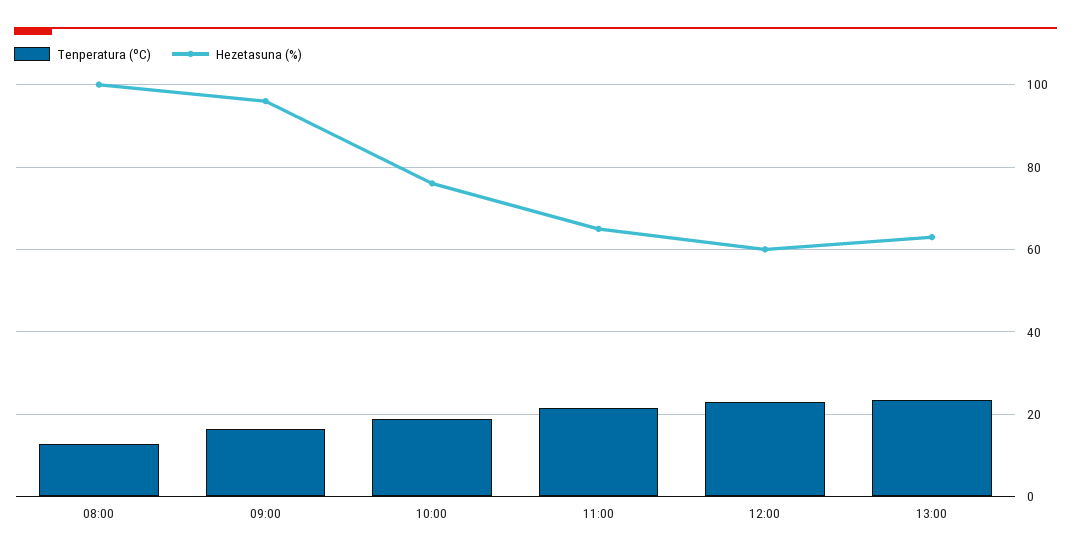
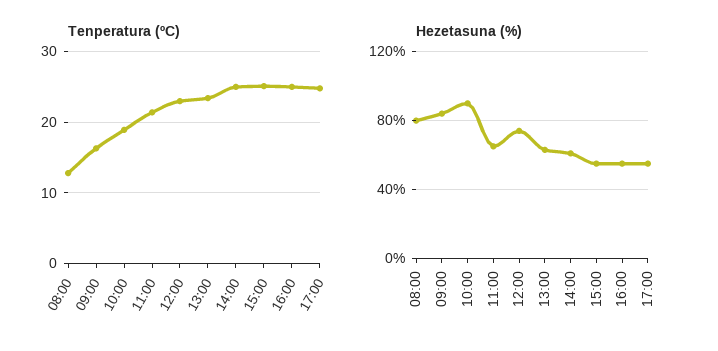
Hezetasuna (%), 08:00: 100 -> 80
Hezetasuna (%), 09:00: 96 -> 85
Hezetasuna (%), 10:00: 76 -> 90
Hezetasuna (%), 12:00: 60 -> 75
Tenperatura (ºC), 14:00: none -> 25
Tenperatura (ºC), 15:00: none -> 25
Tenperatura (ºC), 16:00: none -> 25
Tenperatura (ºC), 17:00: none -> 25
Hezetasuna (%), 14:00: none -> 60
Hezetasuna (%), 15:00: none -> 55
Hezetasuna (%), 16:00: none -> 55
Hezetasuna (%), 17:00: none -> 55

